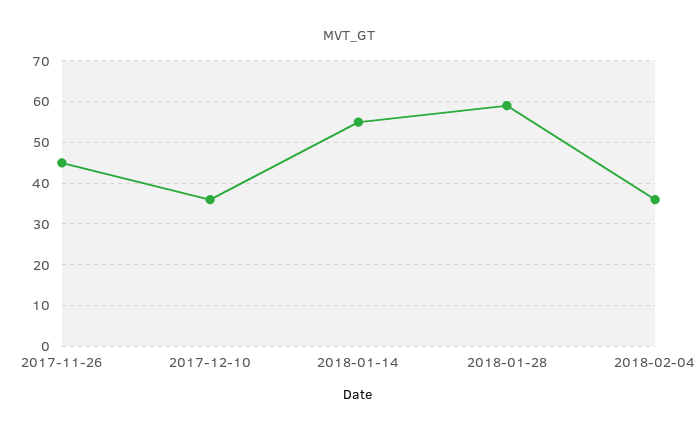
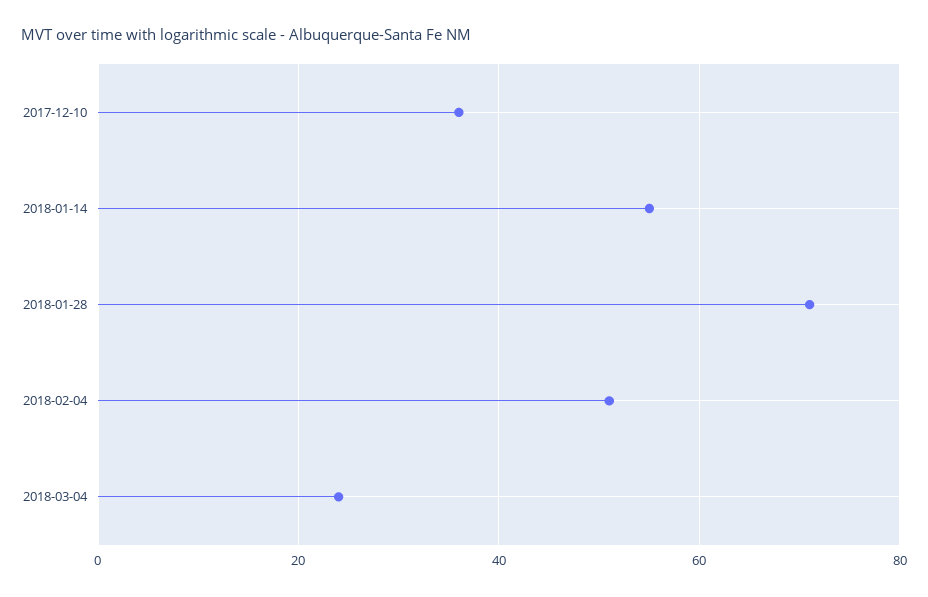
2017-11-26: 45 -> none
2018-01-28: 60 -> 70
2018-02-04: 35 -> 50
2018-03-04: none -> 25

